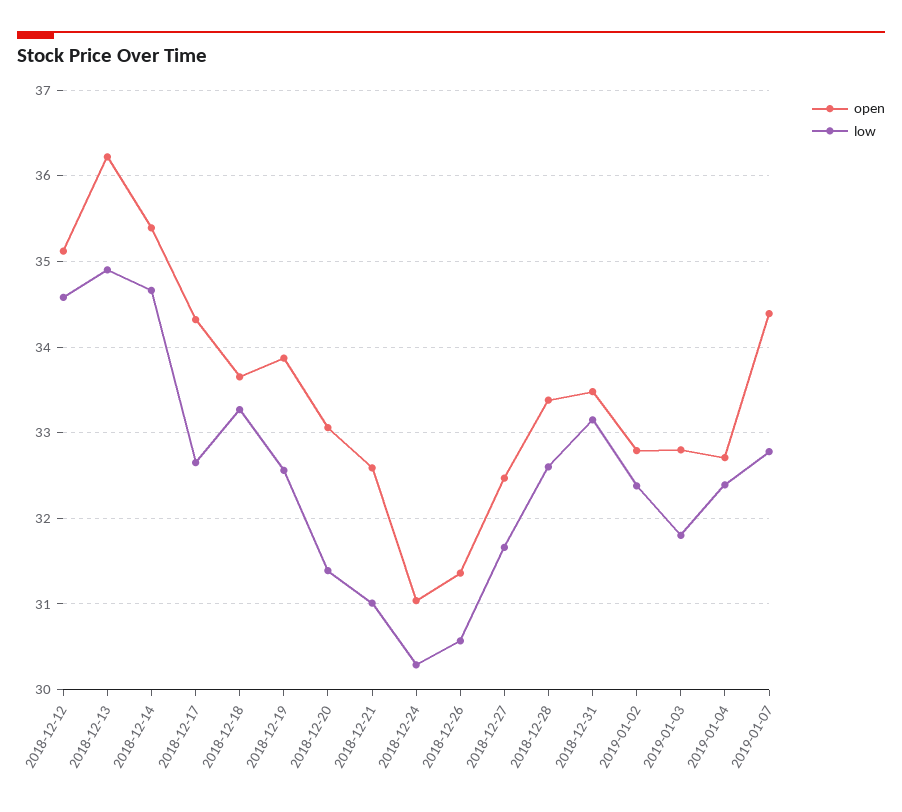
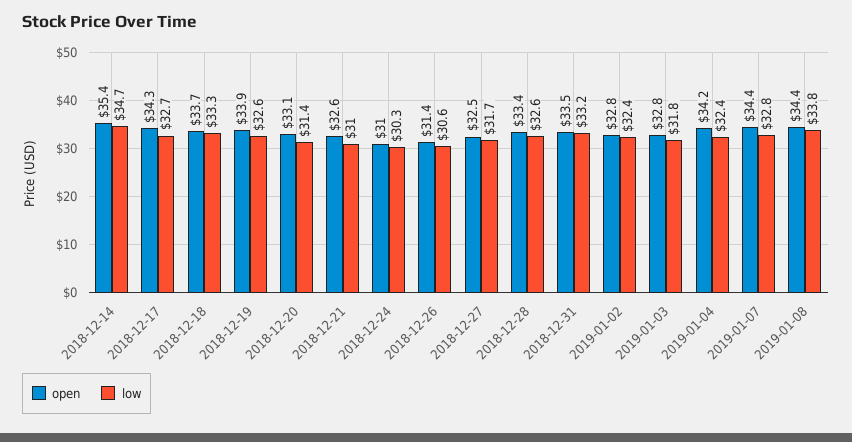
open, 2018-12-12: 35.1 -> none
low, 2018-12-12: 34.6 -> none
open, 2018-12-13: 36.2 -> none
low, 2018-12-13: 34.9 -> none
open, 2019-01-04: 32.7 -> 34.2
open, 2019-01-08: none -> 34.4
low, 2019-01-08: none -> 33.8

